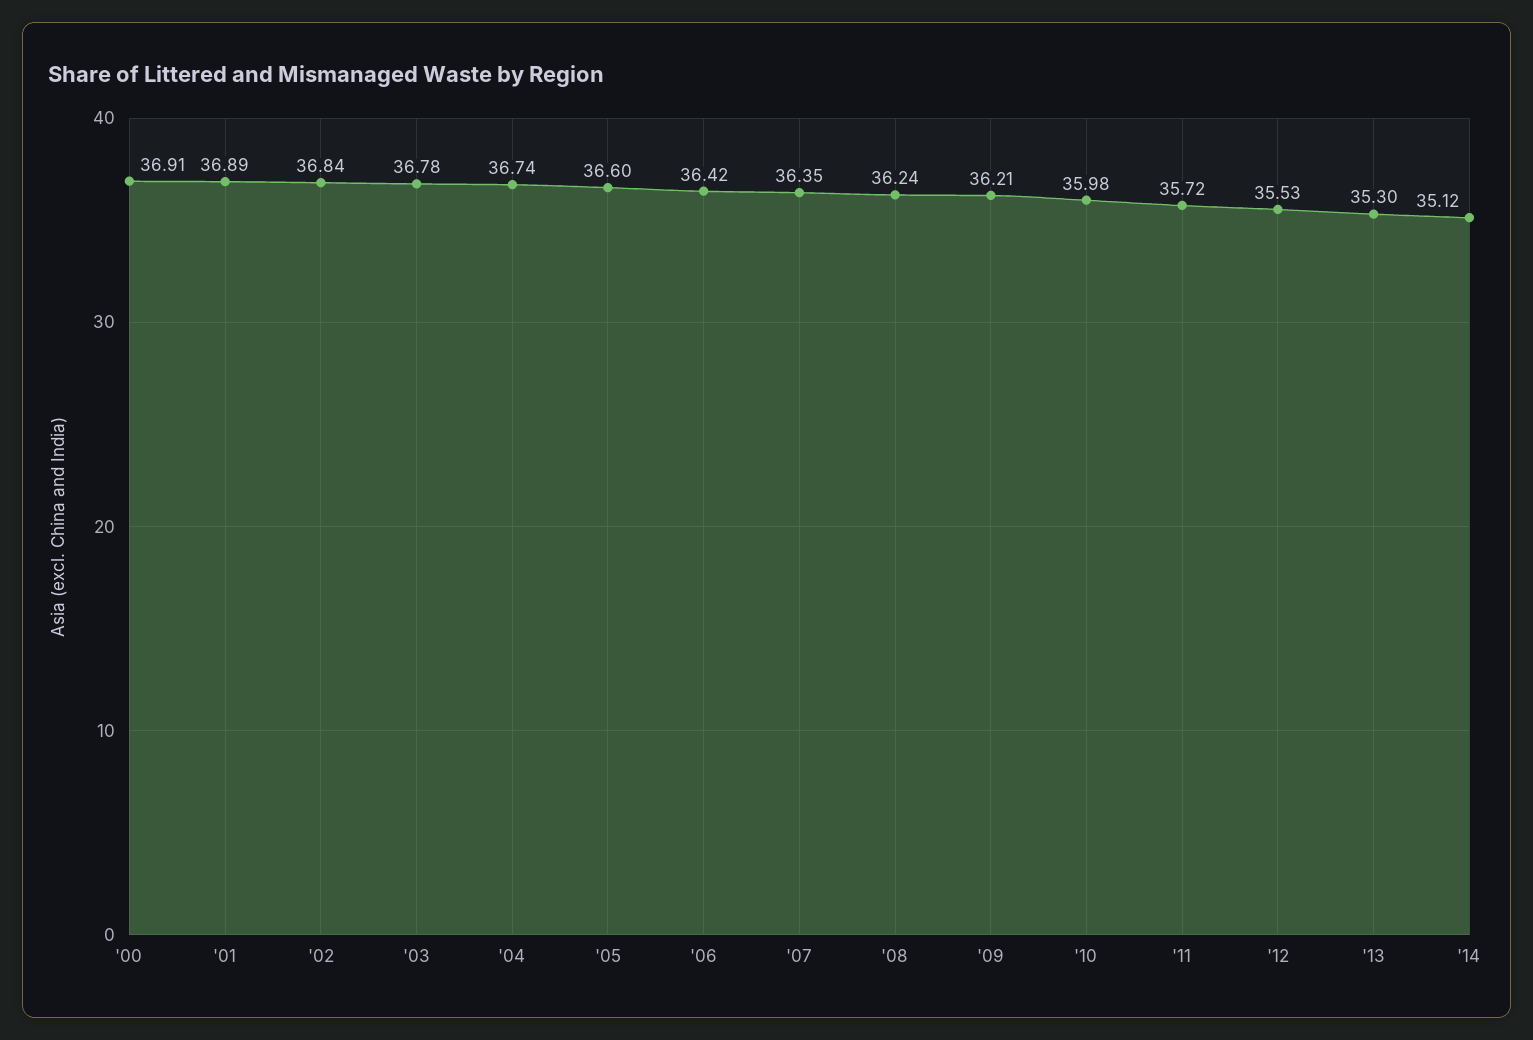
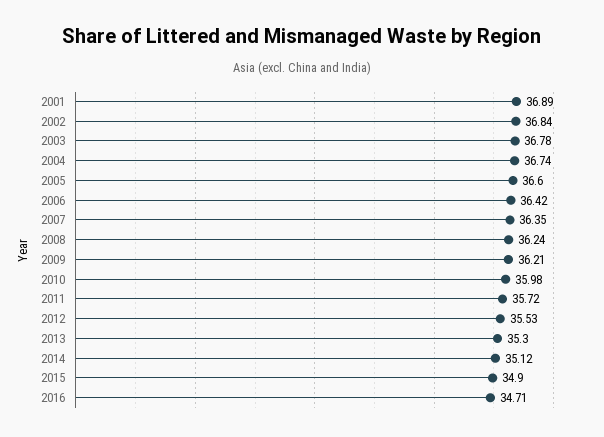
'00: 36.91 -> none
2015: none -> 34.9
2016: none -> 34.71

